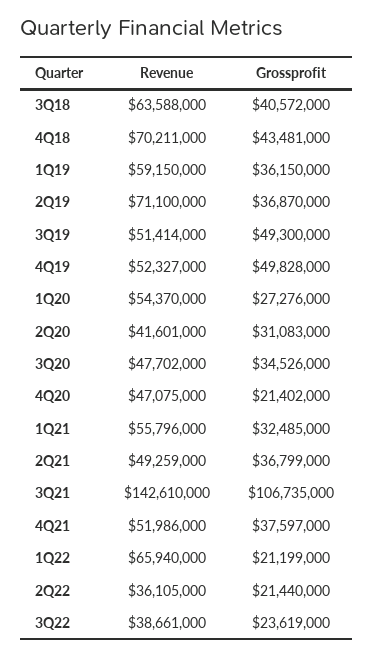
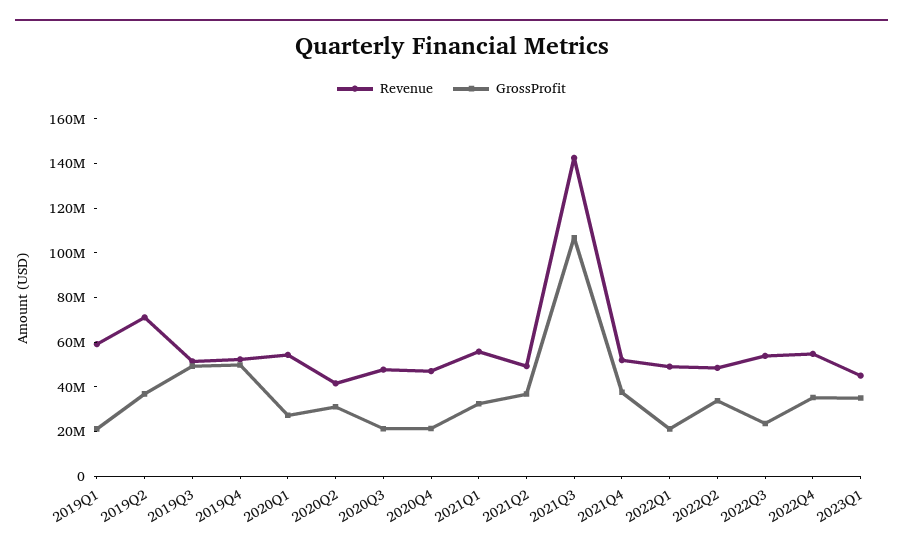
Revenue, 3Q18: 63588000 -> none
Grossprofit, 3Q18: 40572000 -> none
Revenue, 4Q18: 70211000 -> none
Grossprofit, 4Q18: 43481000 -> none
Grossprofit, 1Q19: 36150000 -> 20000000
Grossprofit, 3Q20: 34526000 -> 20000000
Revenue, 1Q22: 65940000 -> 50000000
Revenue, 2Q22: 36105000 -> 50000000
Grossprofit, 2Q22: 21440000 -> 35000000
Revenue, 3Q22: 38661000 -> 55000000
Revenue, 2022Q4: none -> 55000000
Grossprofit, 2022Q4: none -> 35000000
Revenue, 2023Q1: none -> 45000000
Grossprofit, 2023Q1: none -> 35000000

